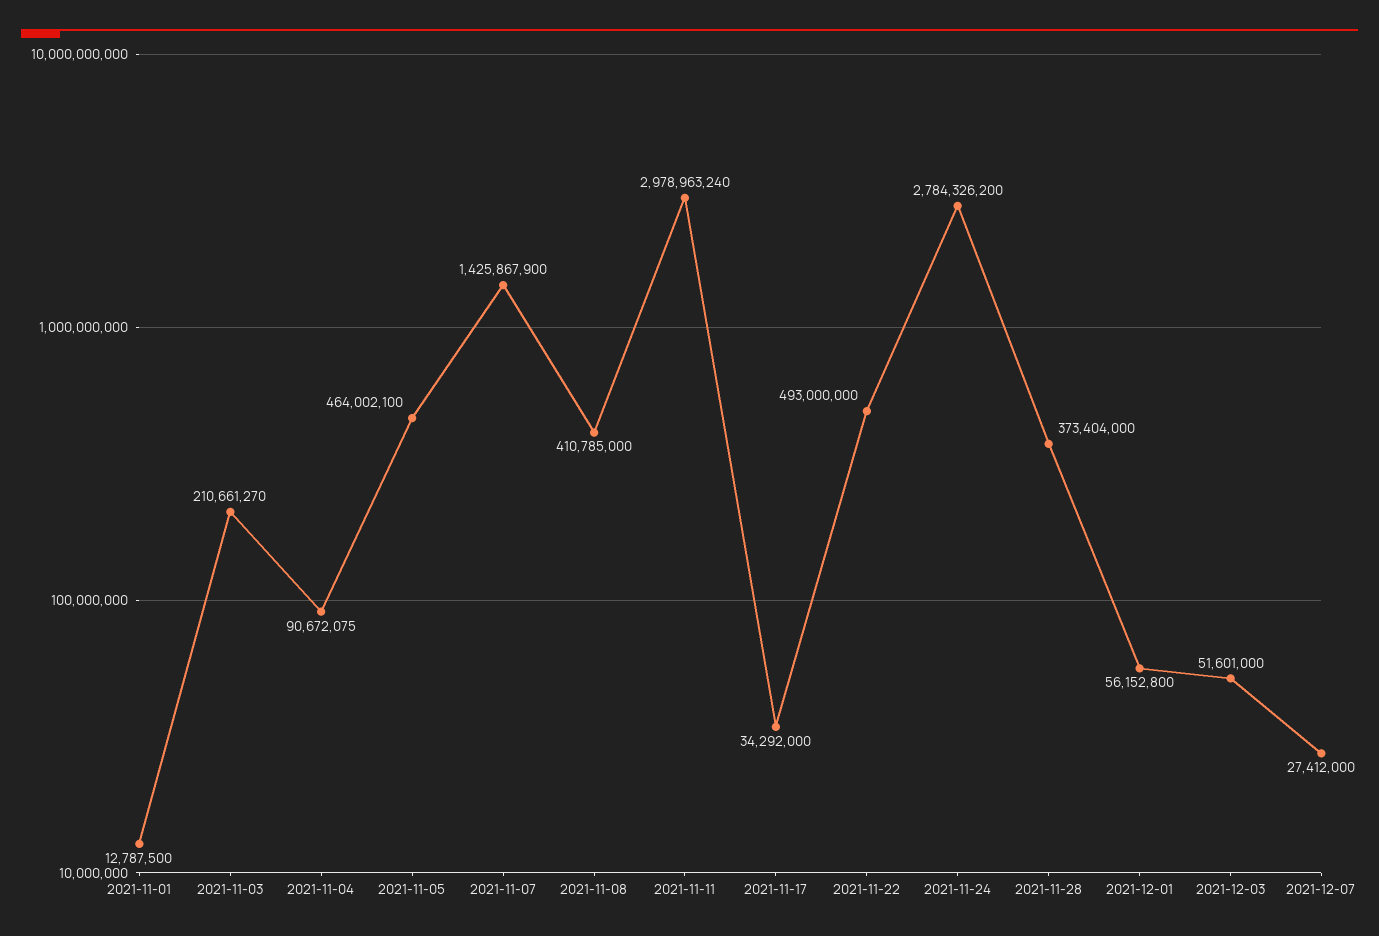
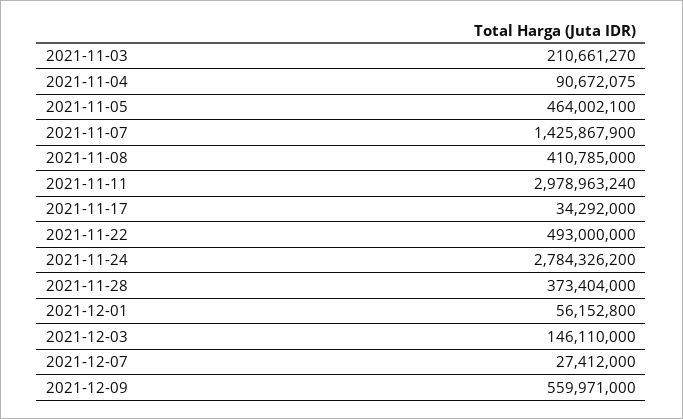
2021-11-01: 12787500 -> none
2021-12-03: 51601000 -> 146110000
2021-12-09: none -> 559971000

